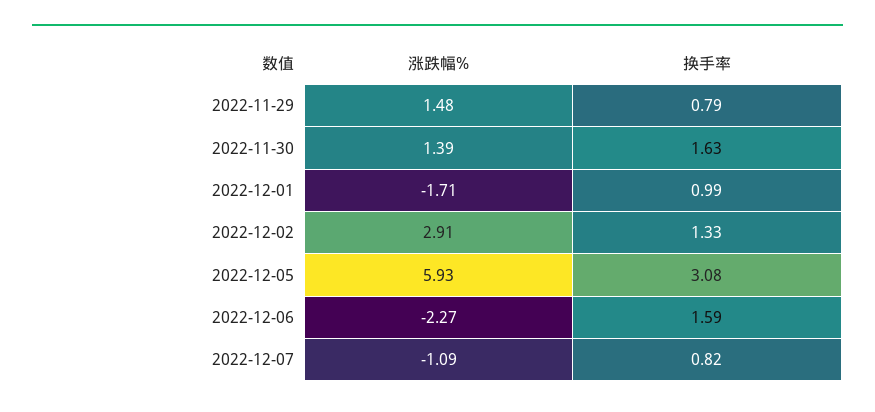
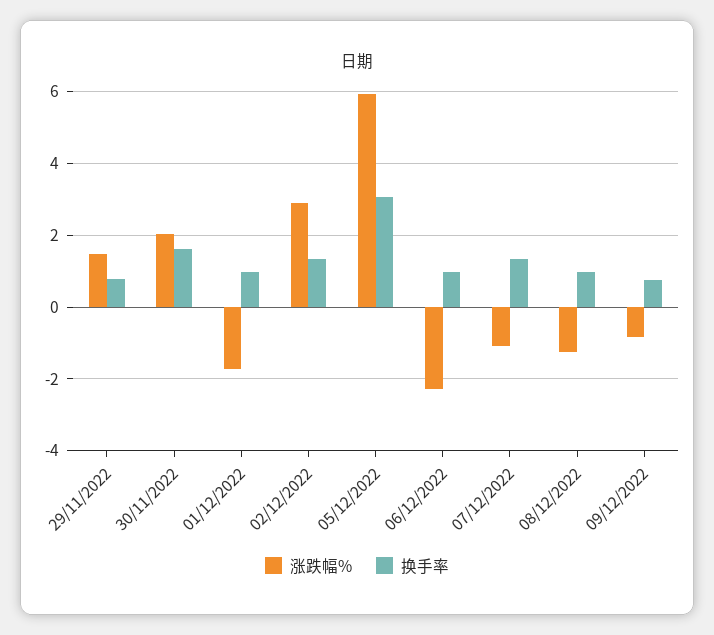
涨跌幅%, 2022-11-30: 1.39 -> 2
换手率, 2022-12-06: 1.59 -> 1
换手率, 2022-12-07: 0.82 -> 1.4
涨跌幅%, 08/12/2022: none -> -1.2
换手率, 08/12/2022: none -> 1
涨跌幅%, 09/12/2022: none -> -0.8
换手率, 09/12/2022: none -> 0.8

